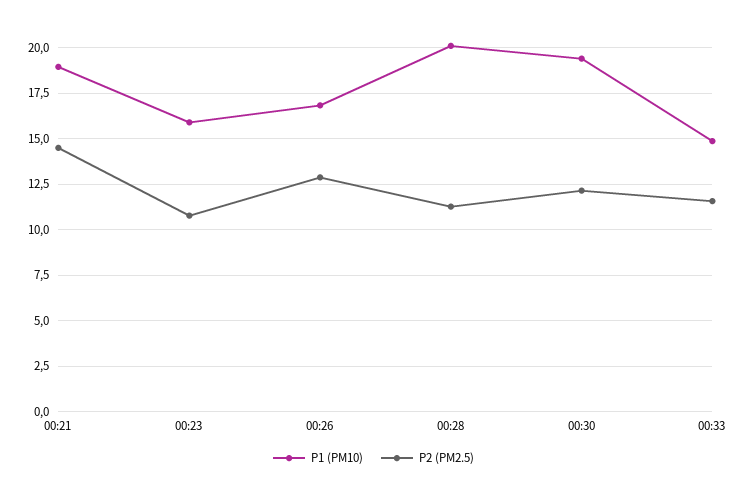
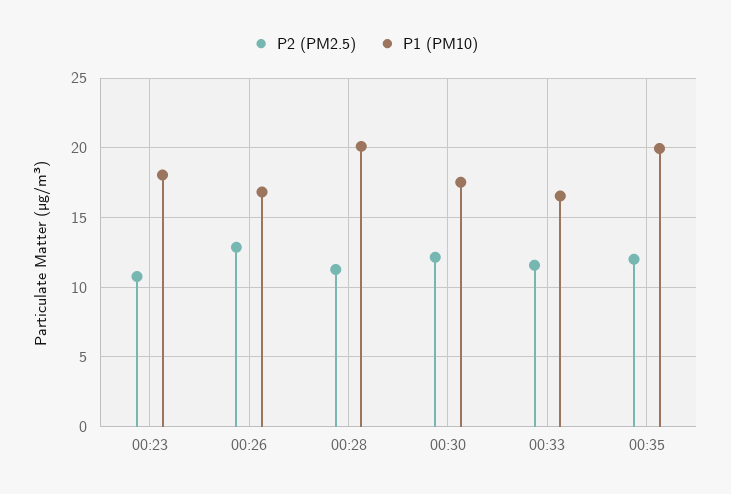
P1 (PM10), 00:21: 19 -> none
P2 (PM2.5), 00:21: 14.5 -> none
P1 (PM10), 00:23: 16 -> 18
P1 (PM10), 00:30: 19.5 -> 17.5
P1 (PM10), 00:33: 15 -> 16.5
P2 (PM2.5), 00:35: none -> 12
P1 (PM10), 00:35: none -> 20

